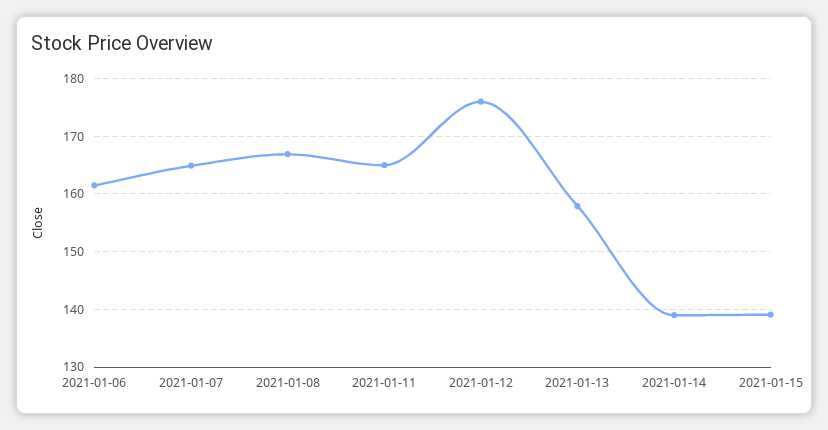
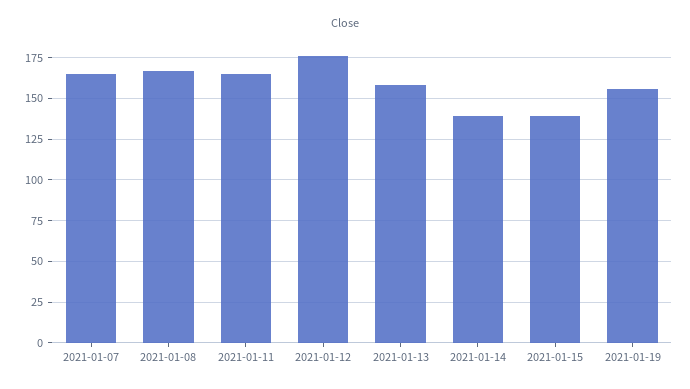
2021-01-06: 162 -> none
2021-01-19: none -> 155

